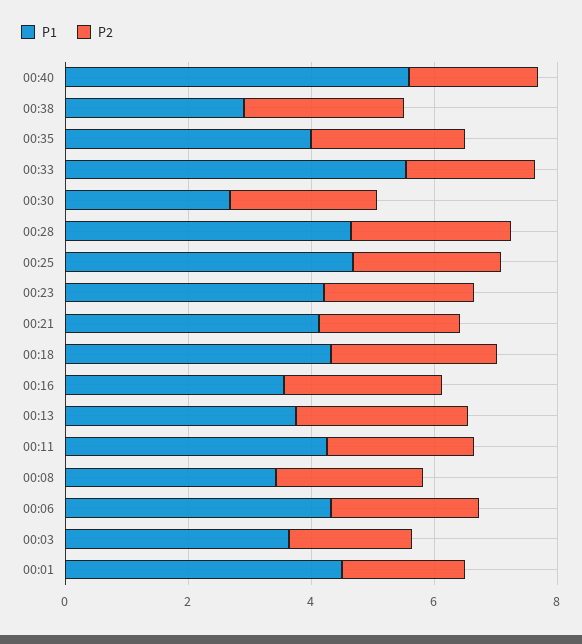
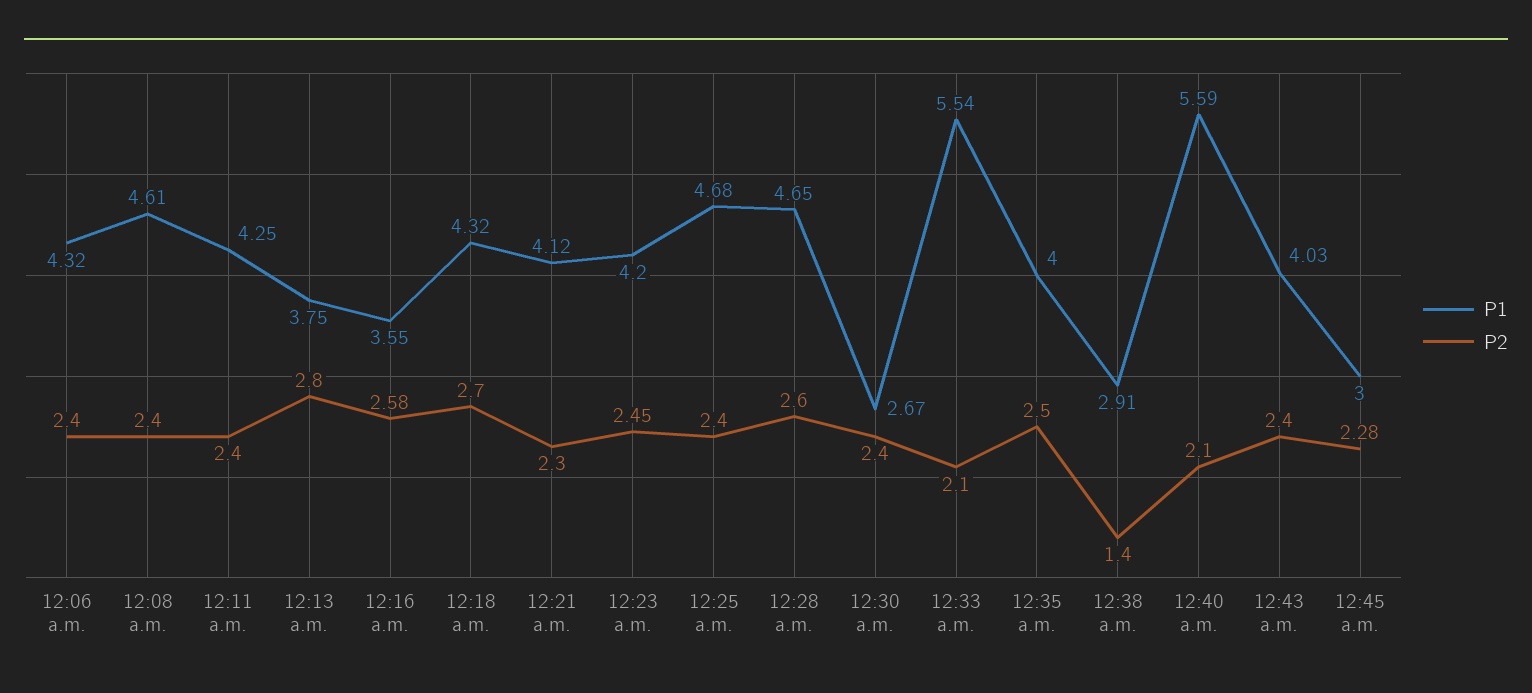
P2, 00:38: 2.5 -> 1.4
P1, 00:08: 3.5 -> 4.61
P1, 00:03: 3.5 -> none
P2, 00:03: 2 -> none
P1, 00:01: 4.5 -> none
P2, 00:01: 2 -> none
P1, 12:43 a.m.: none -> 4.03
P2, 12:43 a.m.: none -> 2.4
P1, 12:45 a.m.: none -> 3
P2, 12:45 a.m.: none -> 2.28

